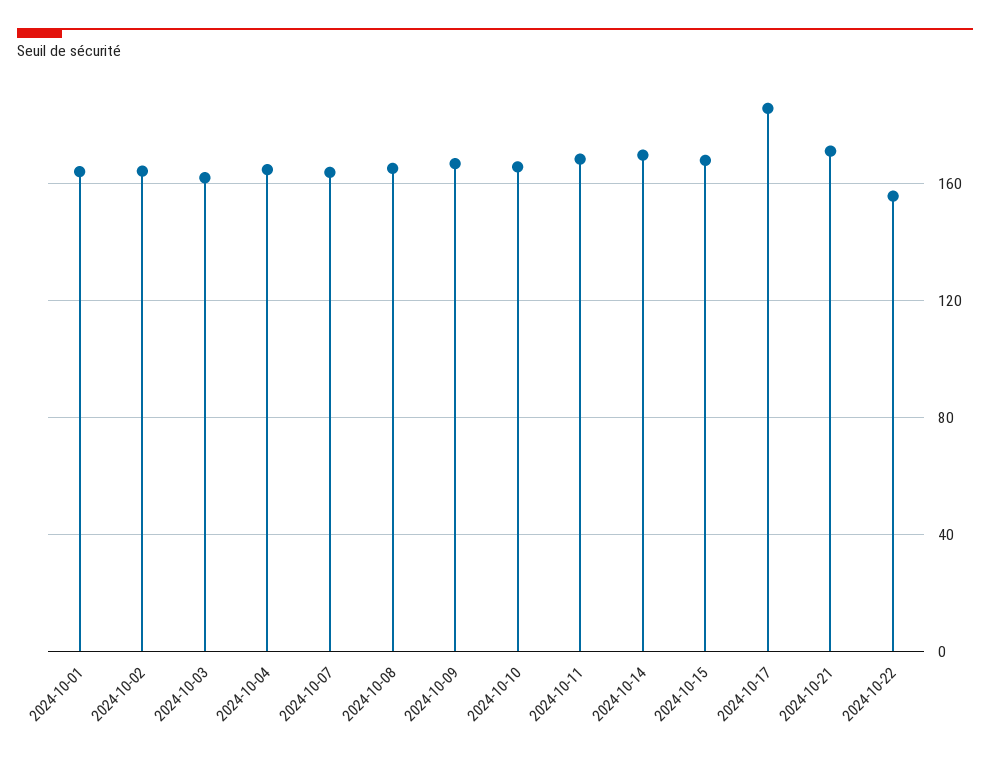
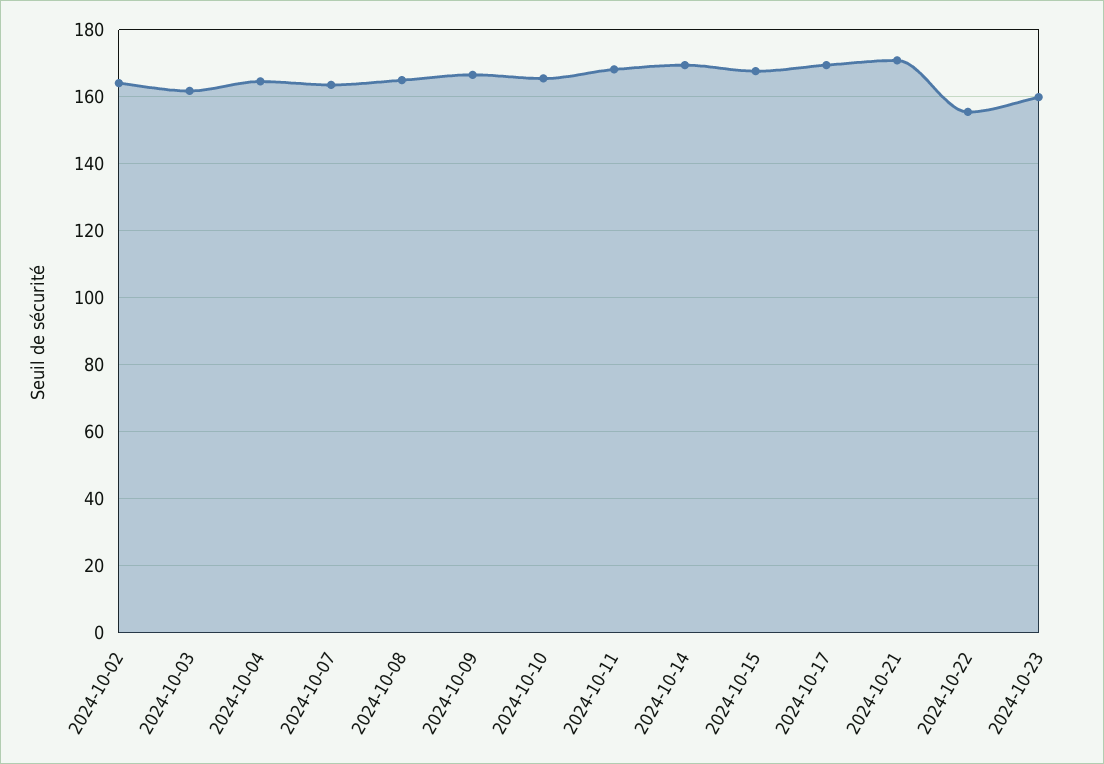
2024-10-01: 165 -> none
2024-10-17: 185 -> 170
2024-10-23: none -> 160

